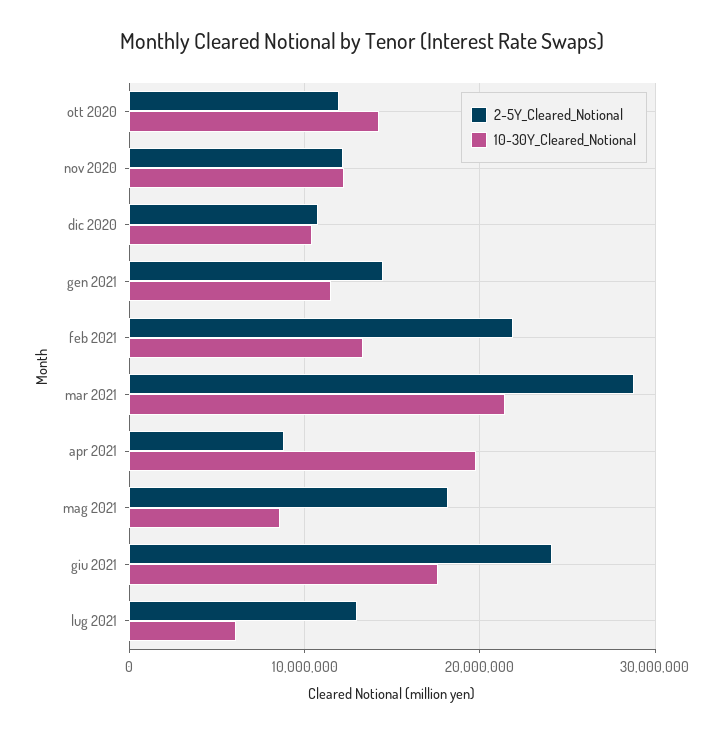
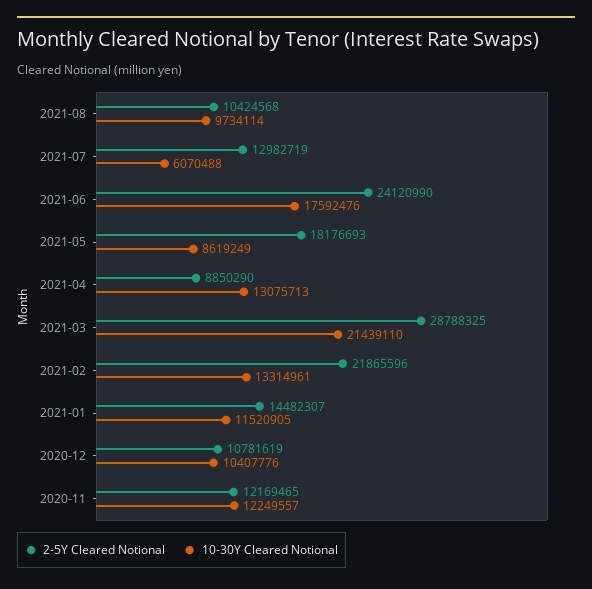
2-5Y_Cleared_Notional, ott 2020: 12000000 -> none
10-30Y_Cleared_Notional, ott 2020: 14000000 -> none
10-30Y_Cleared_Notional, apr 2021: 20000000 -> 13075713
2-5Y_Cleared_Notional, 2021-08: none -> 10424568
10-30Y_Cleared_Notional, 2021-08: none -> 9734114

